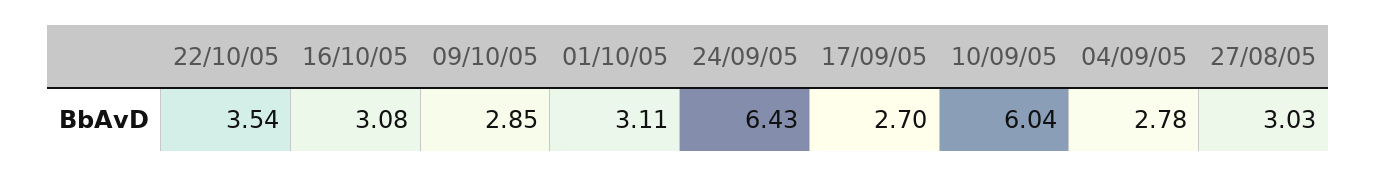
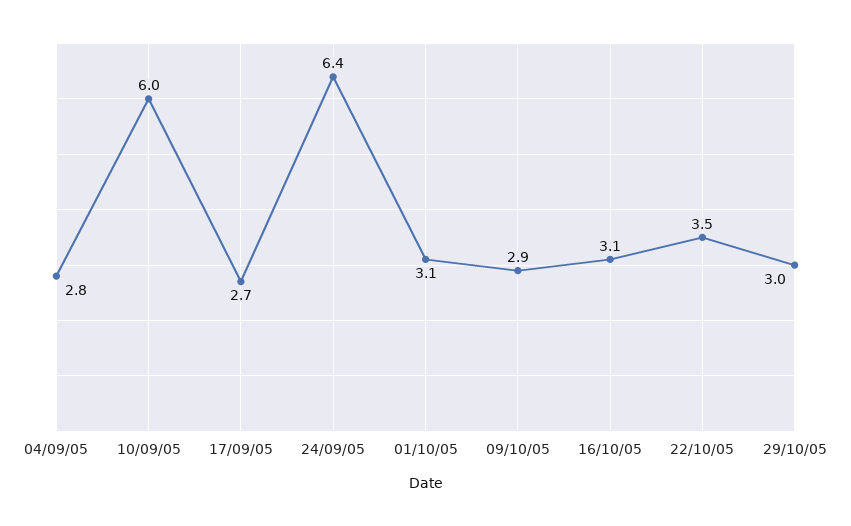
27/08/05: 3.03 -> none
29/10/05: none -> 3

